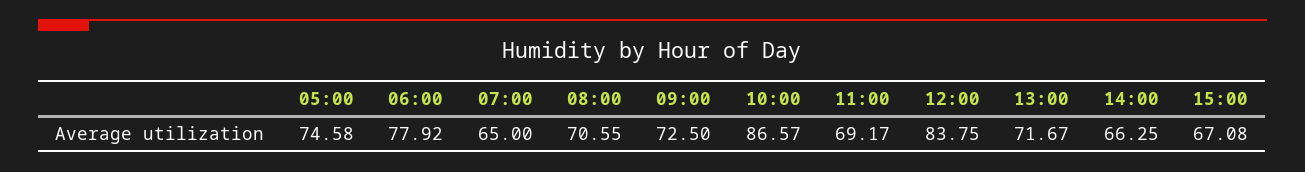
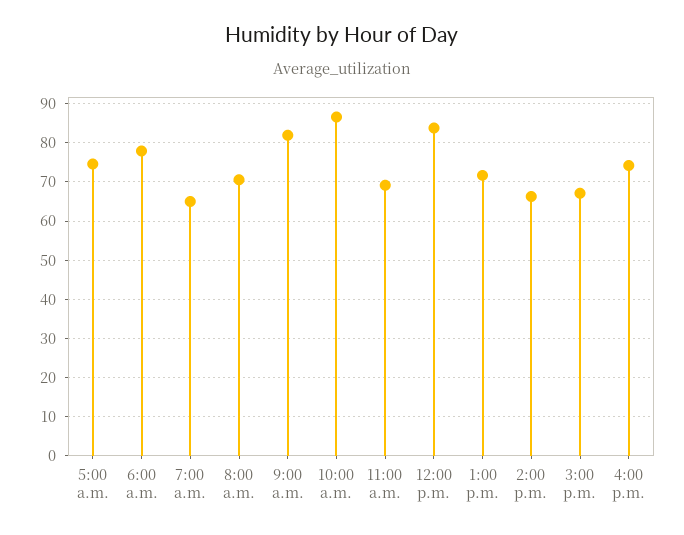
09:00: 72.5 -> 82
4:00 p.m.: none -> 74

